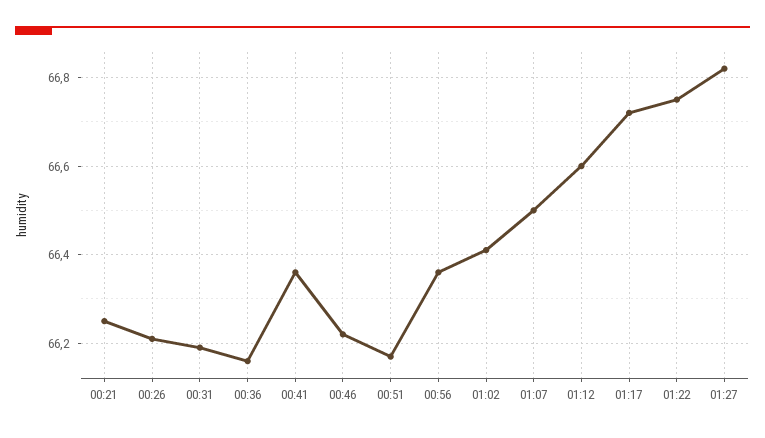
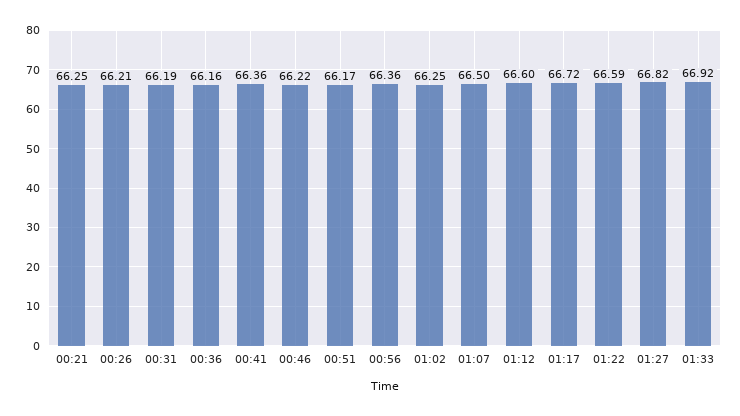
01:02: 66.4 -> 66.25
01:22: 66.75 -> 66.59
01:33: none -> 66.92

